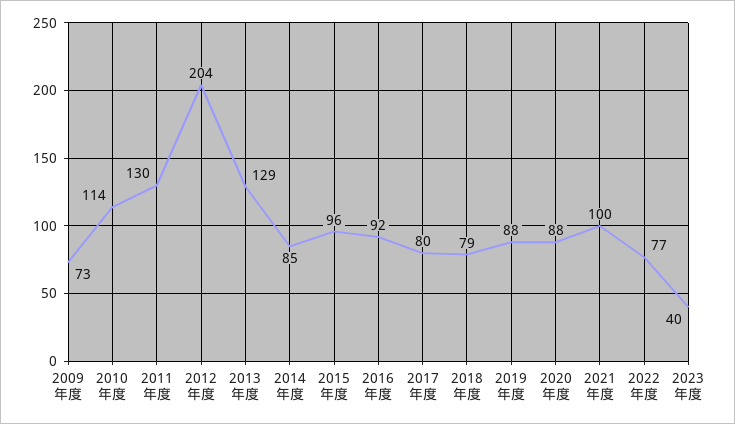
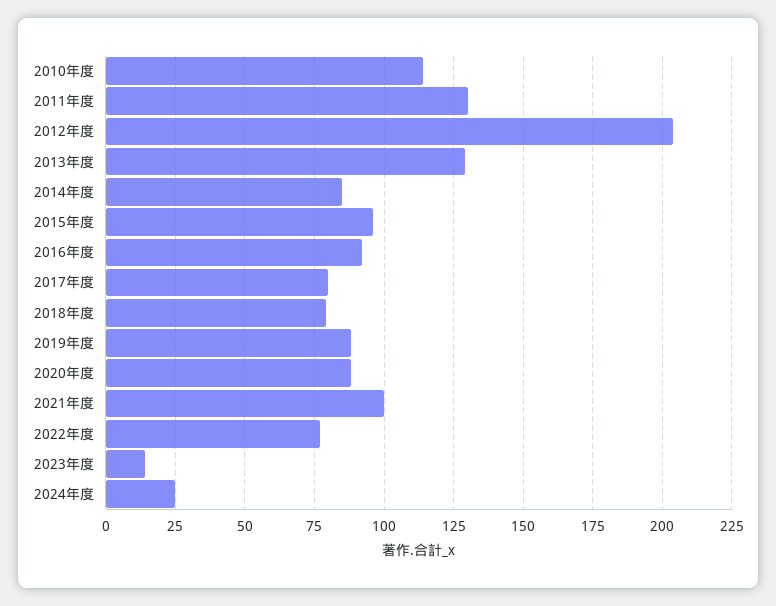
2009年度: 73 -> none
2023年度: 40 -> 15
2024年度: none -> 25

